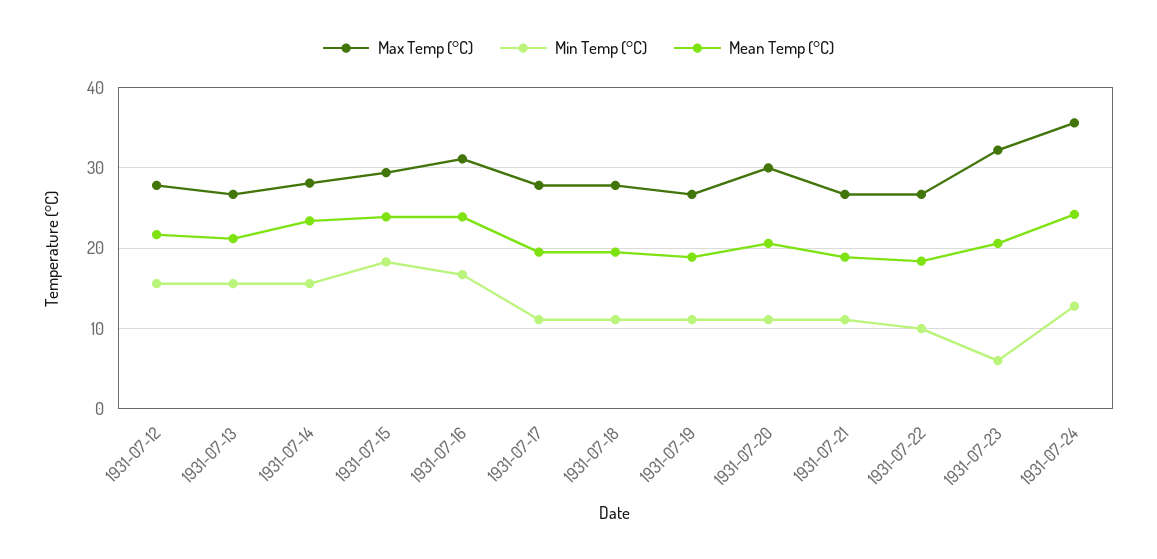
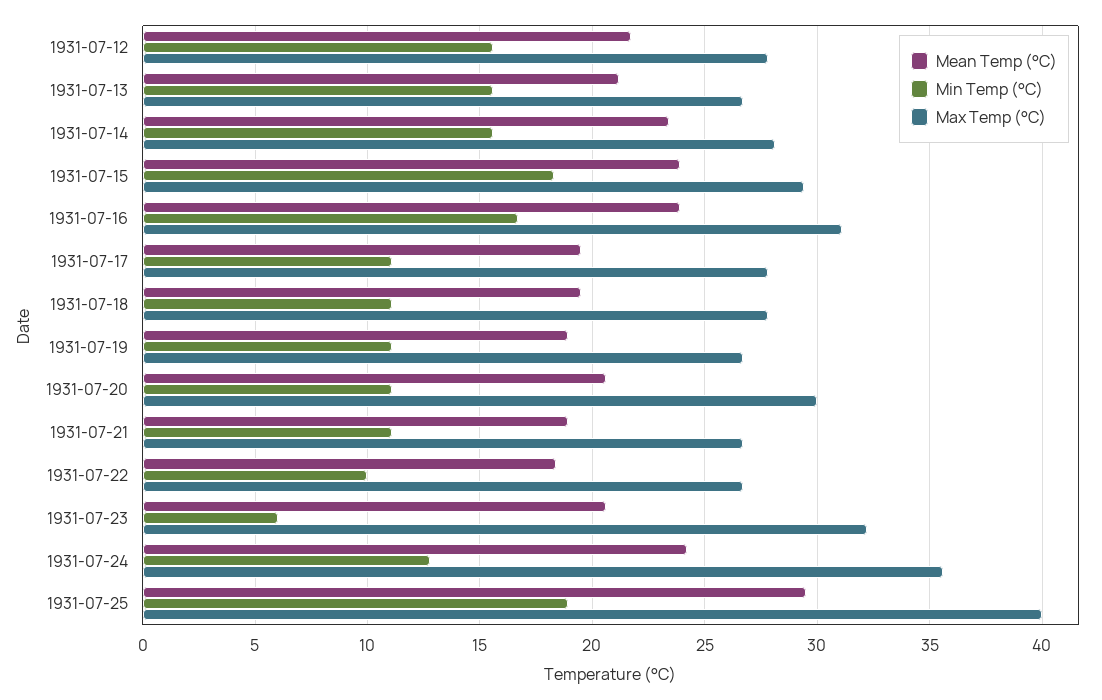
Mean Temp (°C), 1931-07-25: none -> 29.5
Min Temp (°C), 1931-07-25: none -> 19
Max Temp (°C), 1931-07-25: none -> 40

